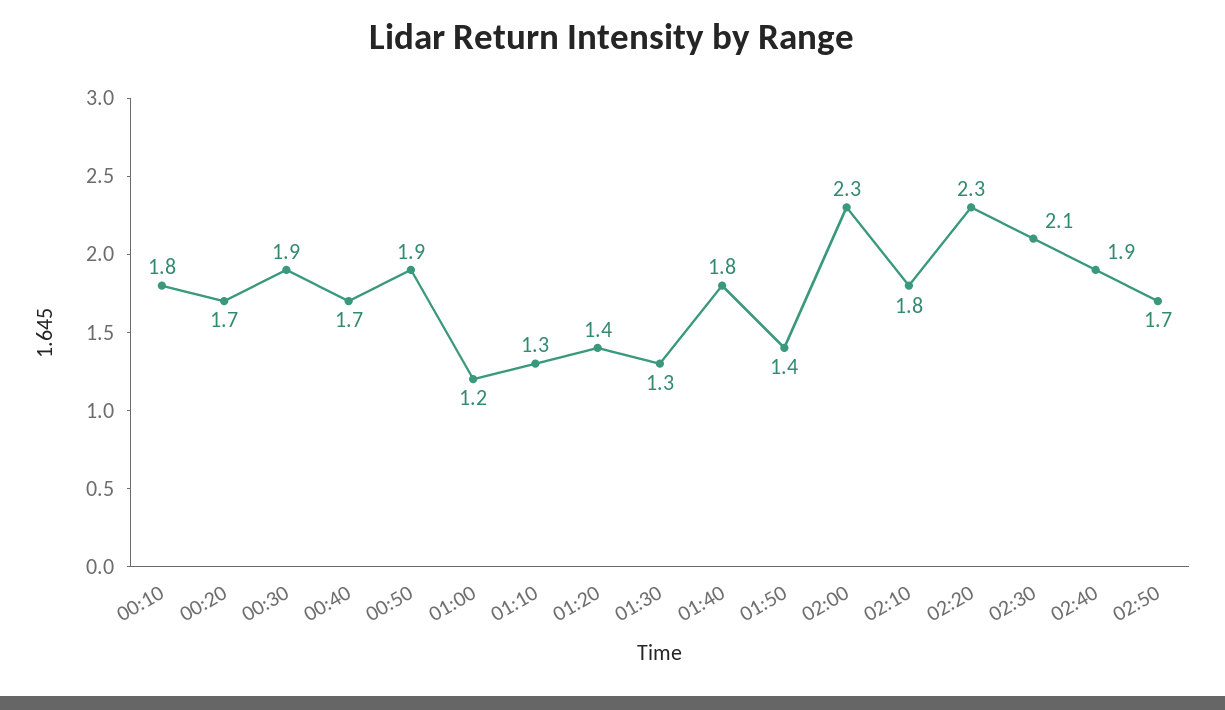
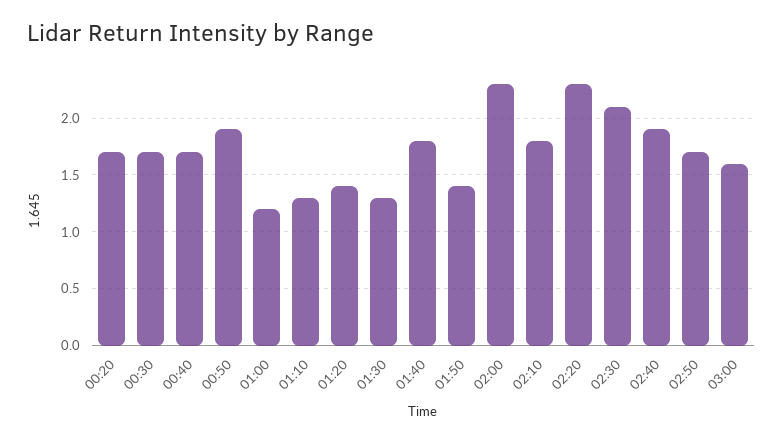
00:10: 1.8 -> none
00:30: 1.9 -> 1.7
03:00: none -> 1.6

